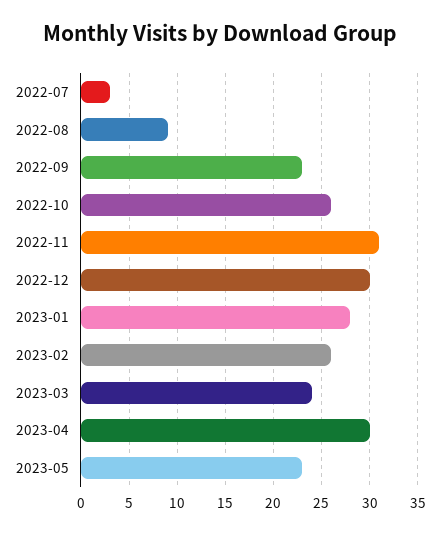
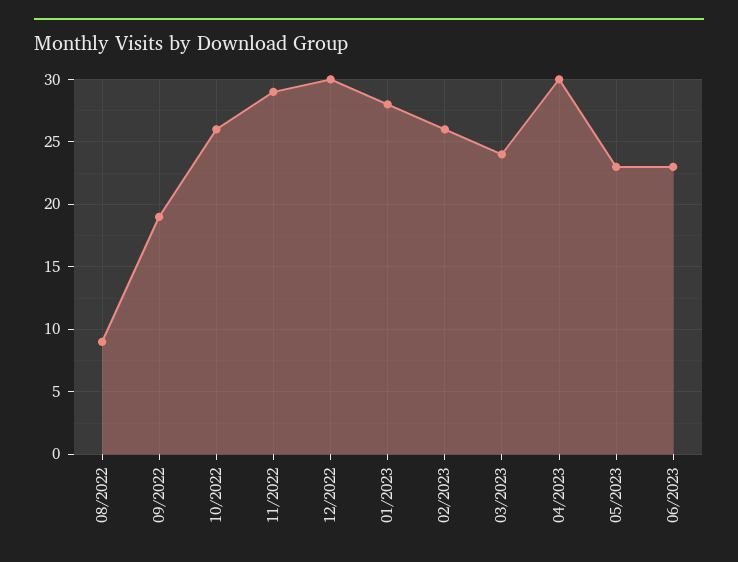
2022-07: 3 -> none
2022-09: 23 -> 19
2022-11: 31 -> 29
06/2023: none -> 23

